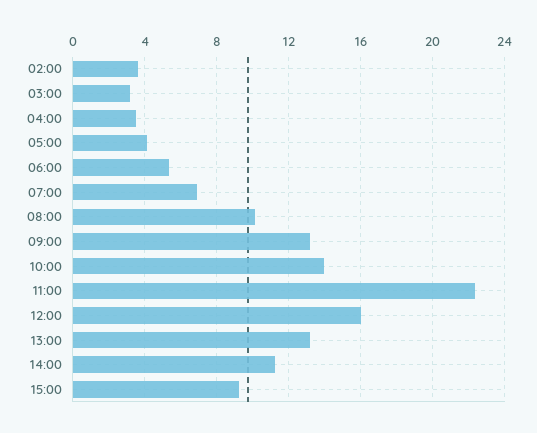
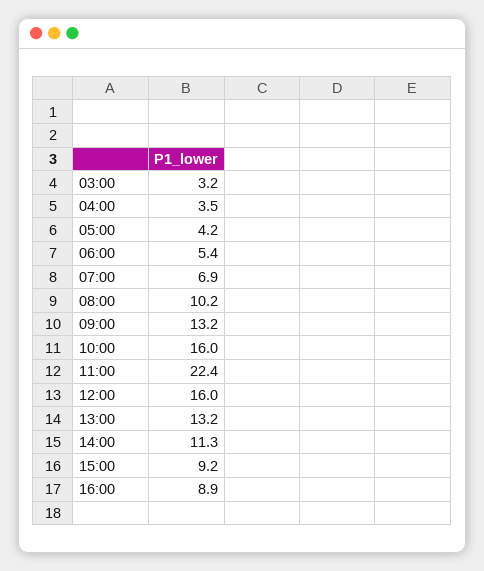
02:00: 3.5 -> none
10:00: 14 -> 16
16:00: none -> 8.9

